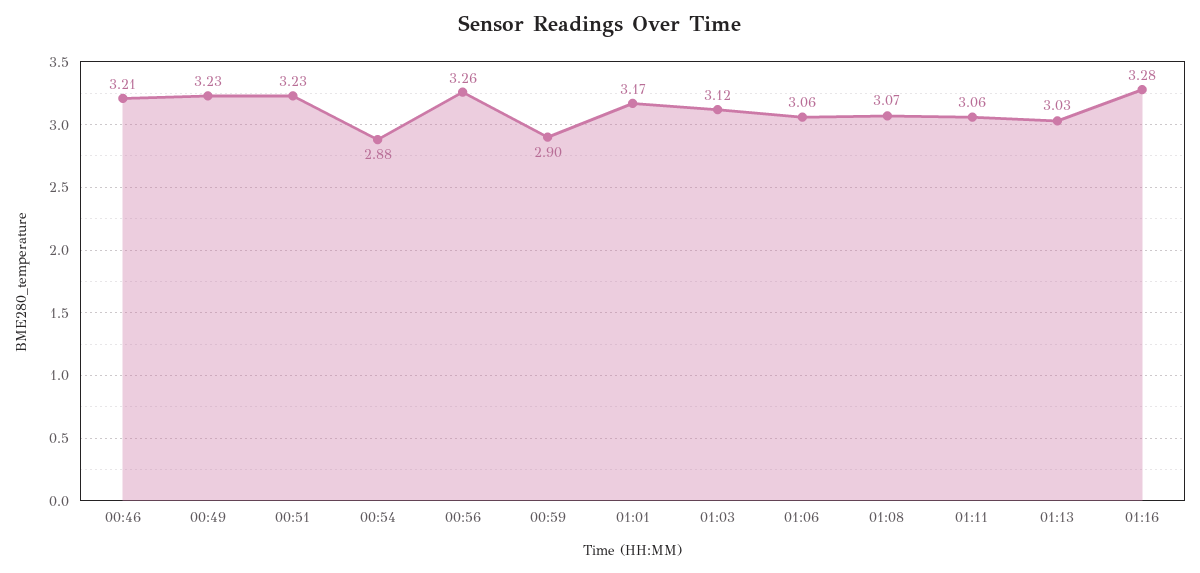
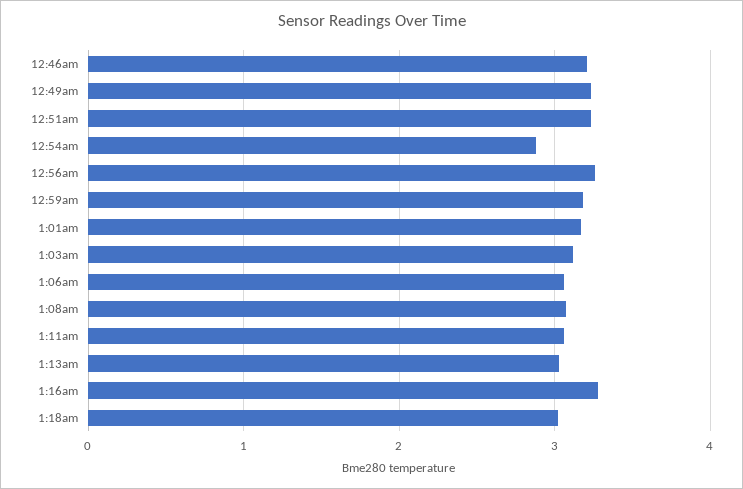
00:59: 2.9 -> 3.2
1:18am: none -> 3

